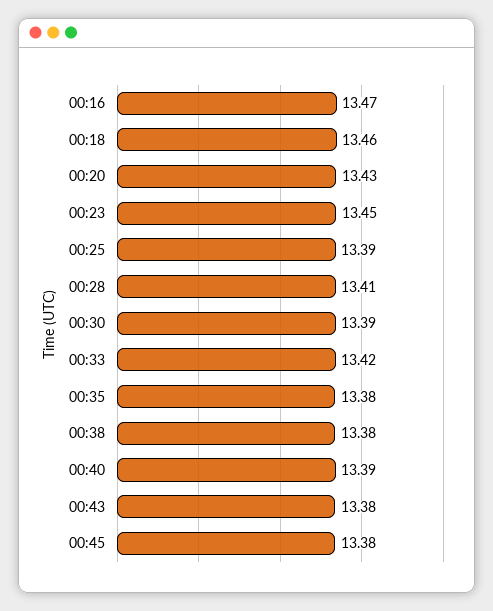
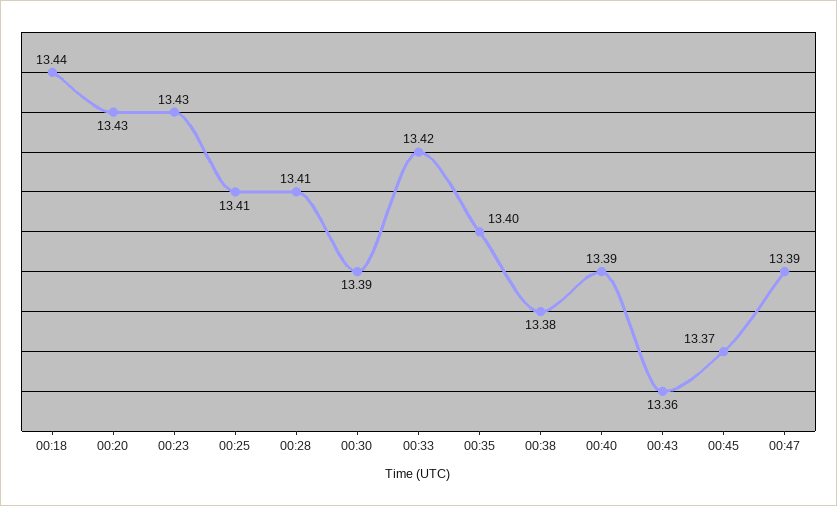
00:16: 13.47 -> none
00:18: 13.46 -> 13.44
00:23: 13.45 -> 13.43
00:25: 13.39 -> 13.41
00:35: 13.38 -> 13.4
00:43: 13.38 -> 13.36
00:45: 13.38 -> 13.37
00:47: none -> 13.39

